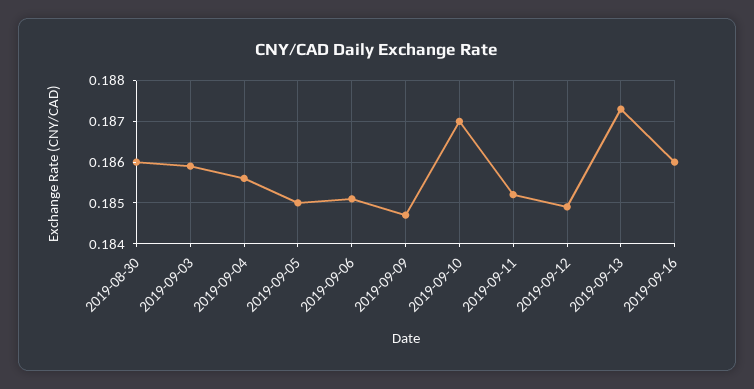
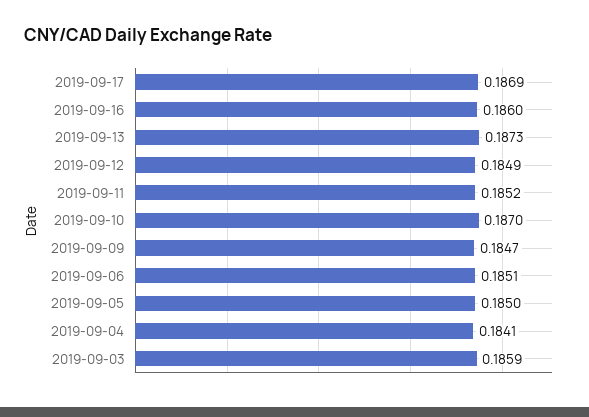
2019-08-30: 0.186 -> none
2019-09-04: 0.1855 -> 0.1841
2019-09-17: none -> 0.1869

